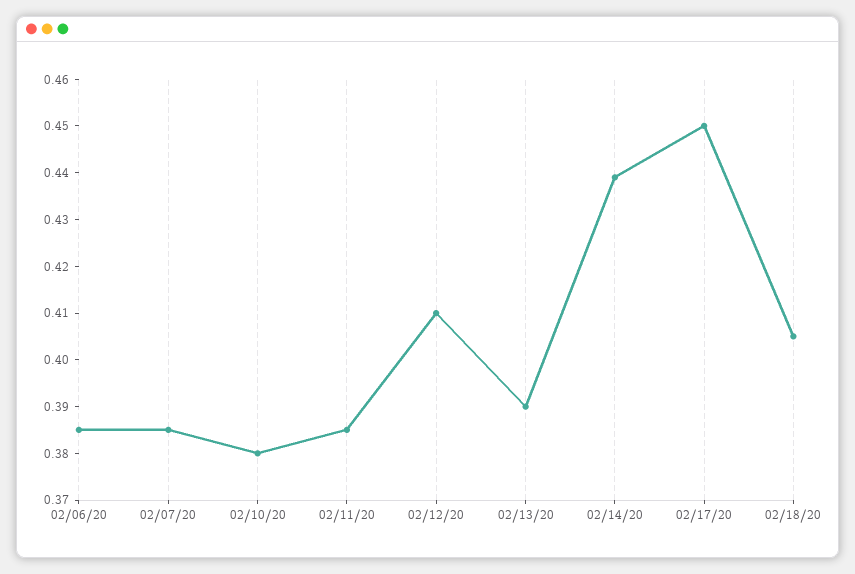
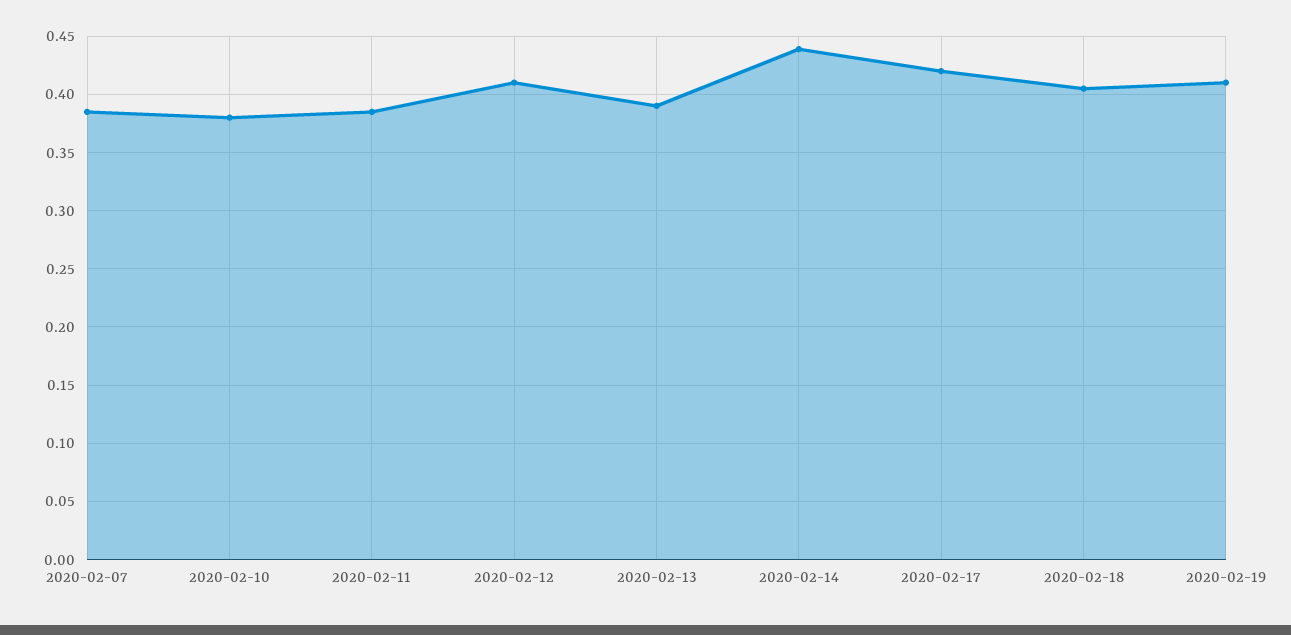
02/06/20: 0.385 -> none
02/17/20: 0.45 -> 0.42
2020-02-19: none -> 0.41

